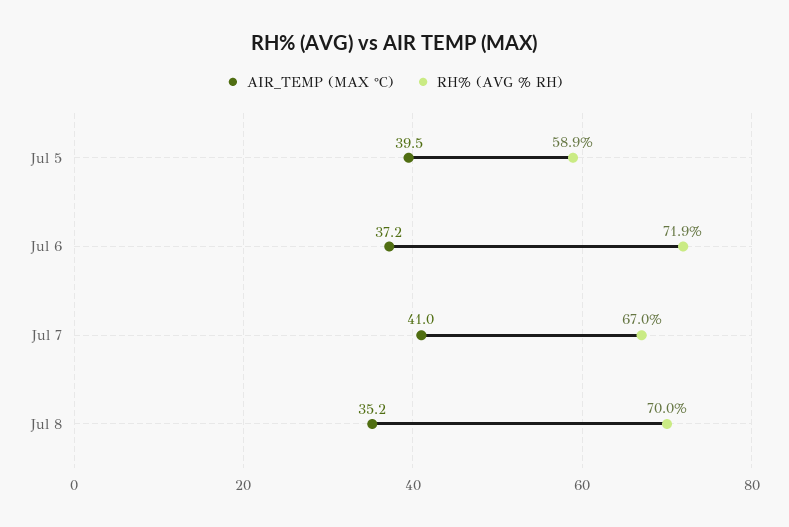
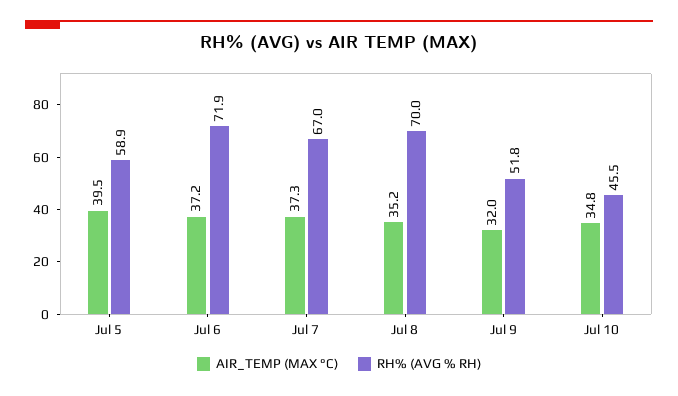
AIR_TEMP (MAX °C), Jul 7: 41 -> 37.3
AIR_TEMP (MAX °C), Jul 9: none -> 32
RH% (AVG % RH), Jul 9: none -> 51.8
AIR_TEMP (MAX °C), Jul 10: none -> 34.8
RH% (AVG % RH), Jul 10: none -> 45.5

